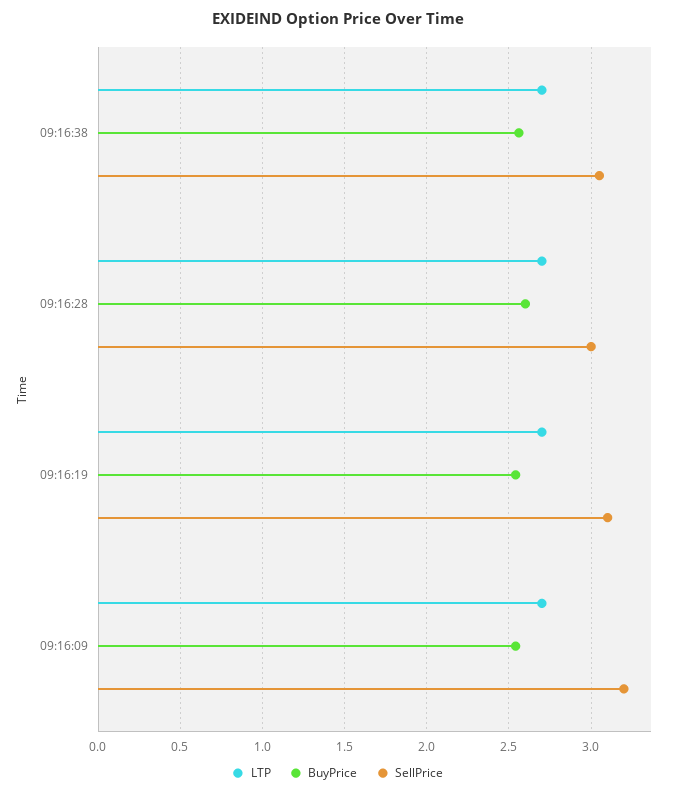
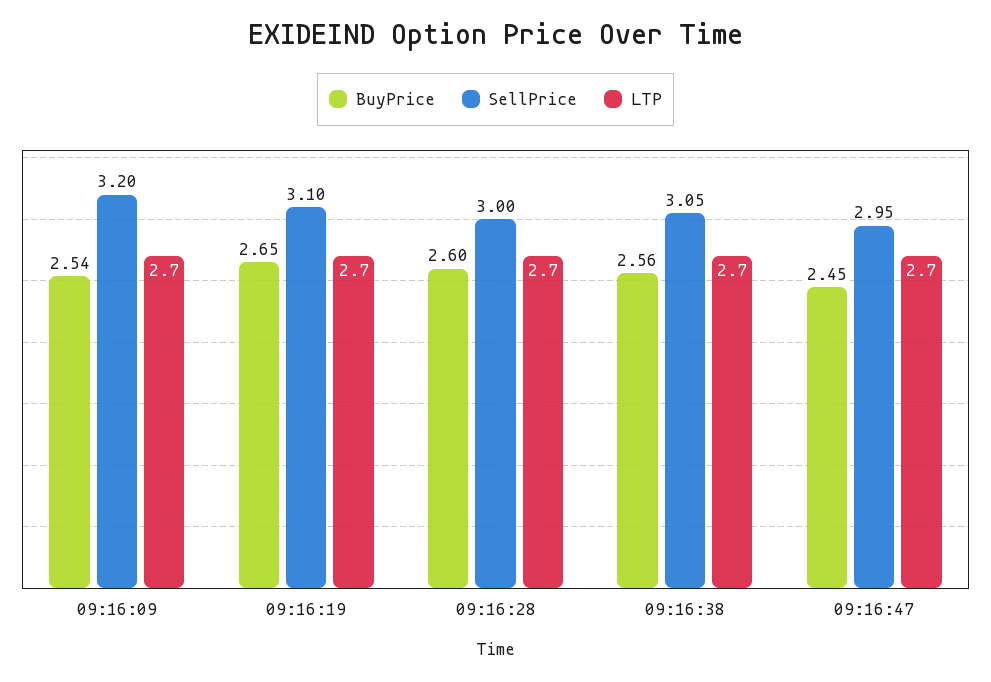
BuyPrice, 09:16:19: 2.55 -> 2.65
BuyPrice, 09:16:47: none -> 2.45
SellPrice, 09:16:47: none -> 2.95
LTP, 09:16:47: none -> 2.7

